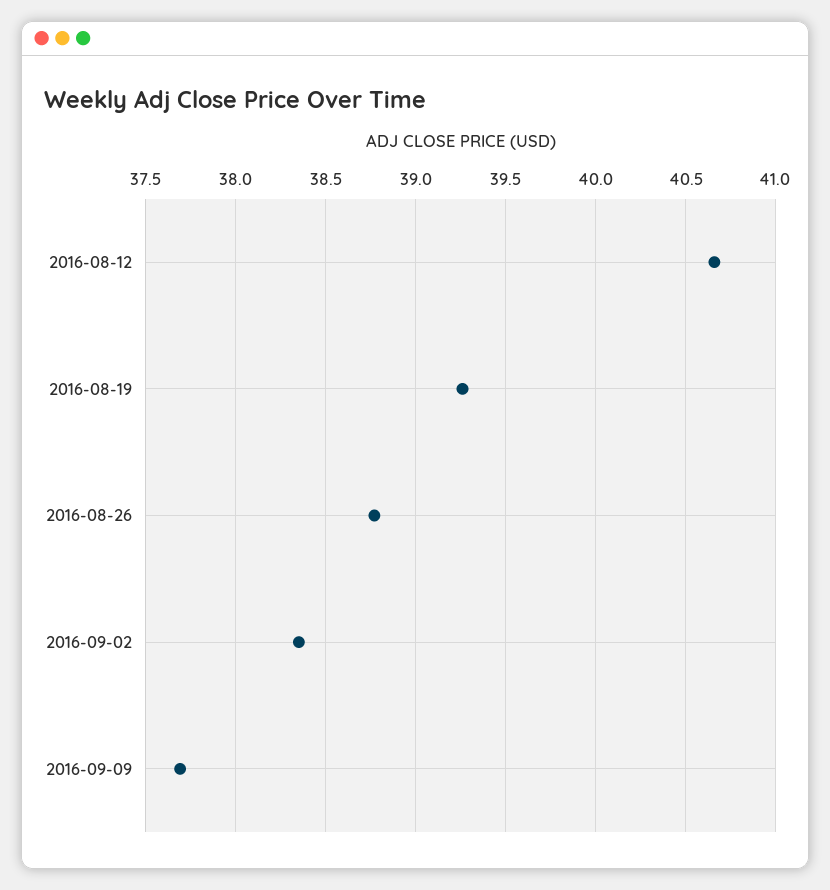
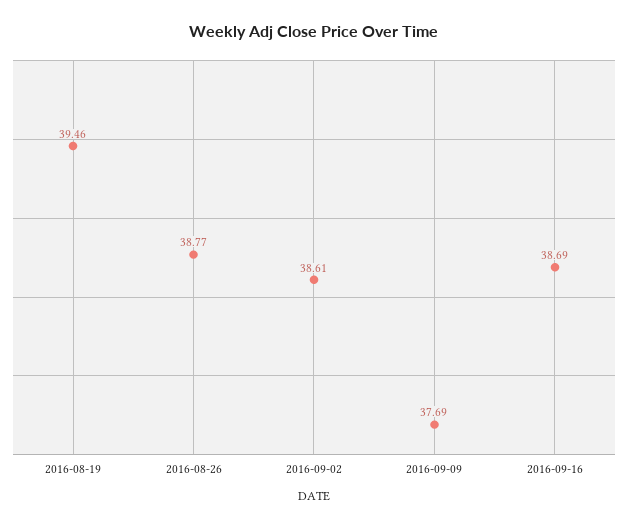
2016-08-12: 40.65 -> none
2016-08-19: 39.25 -> 39.46
2016-09-02: 38.35 -> 38.61
2016-09-16: none -> 38.69

